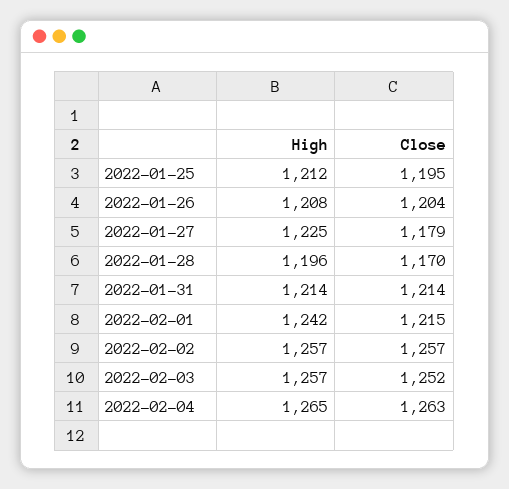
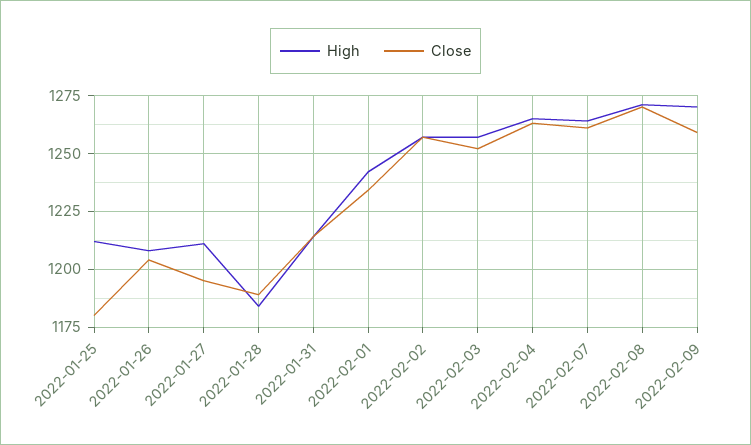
Close, 2022-01-25: 1195 -> 1180
High, 2022-01-27: 1225 -> 1210
Close, 2022-01-27: 1179 -> 1195
High, 2022-01-28: 1196 -> 1185
Close, 2022-01-28: 1170 -> 1190
Close, 2022-02-01: 1215 -> 1235
High, 2022-02-07: none -> 1265
Close, 2022-02-07: none -> 1260
High, 2022-02-08: none -> 1270
Close, 2022-02-08: none -> 1270
High, 2022-02-09: none -> 1270
Close, 2022-02-09: none -> 1260

